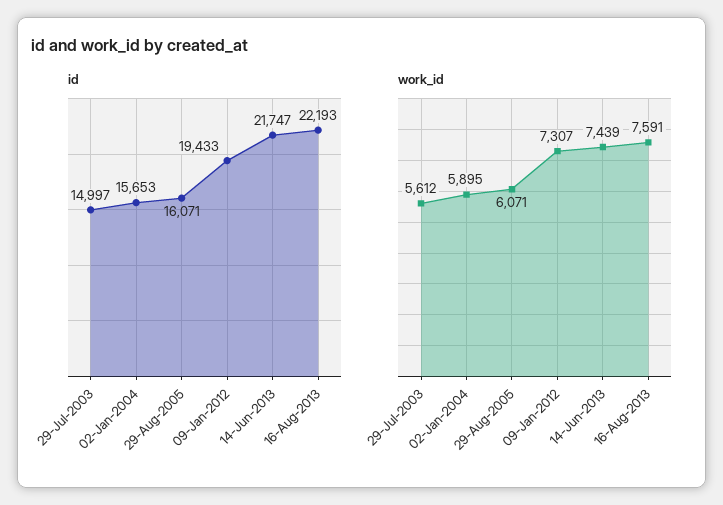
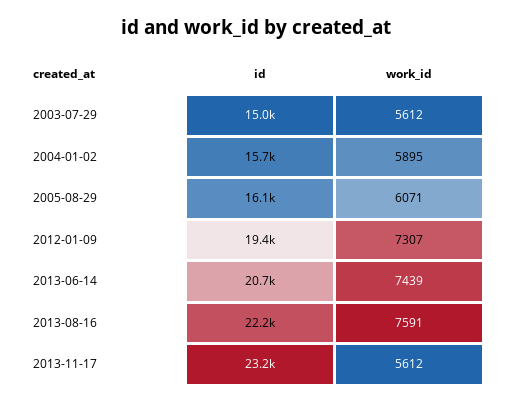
id, 14-Jun-2013: 21747 -> 20700
id, 2013-11-17: none -> 23200
work_id, 2013-11-17: none -> 5612

